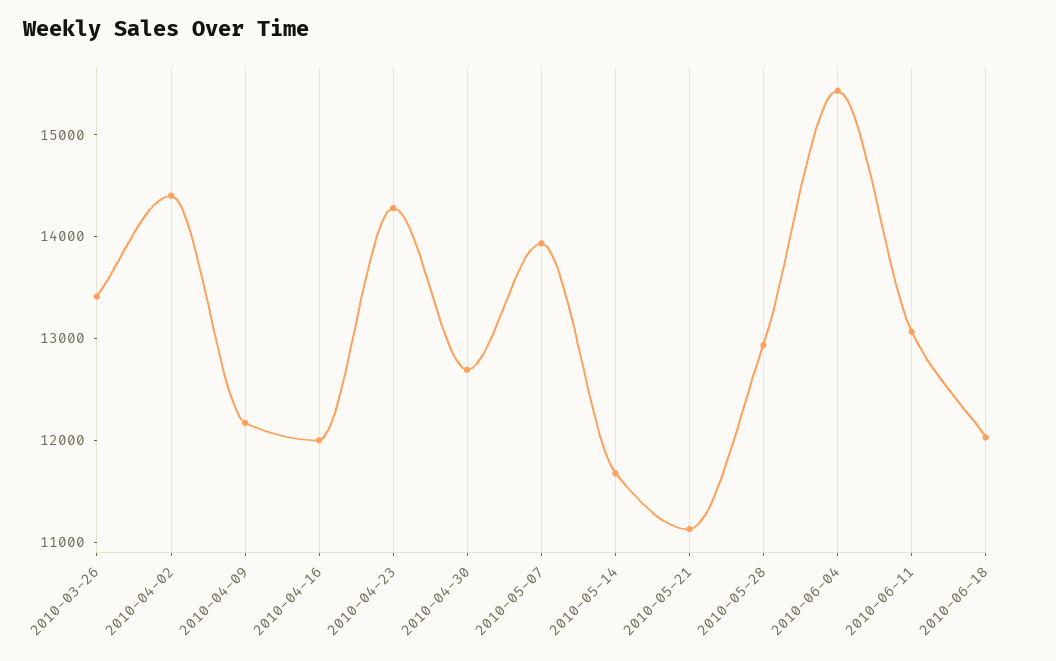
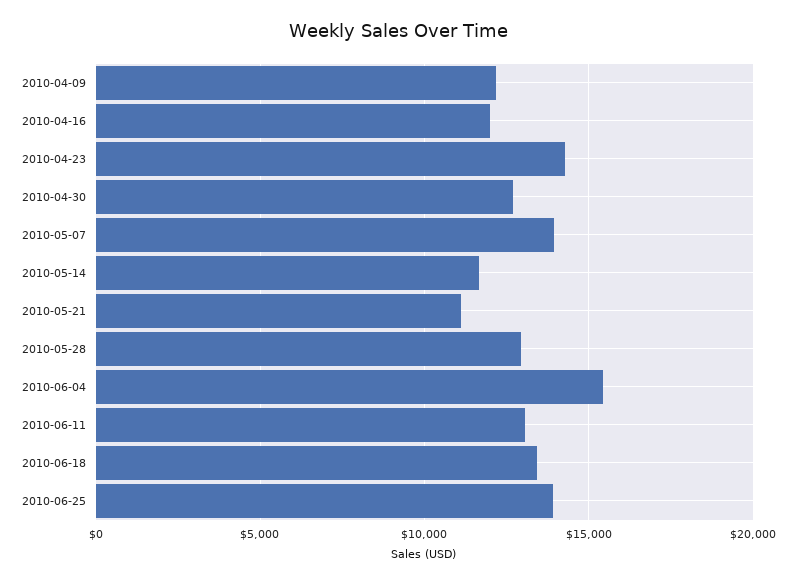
2010-03-26: 13400 -> none
2010-04-02: 14400 -> none
2010-06-18: 12000 -> 13500
2010-06-25: none -> 14000

